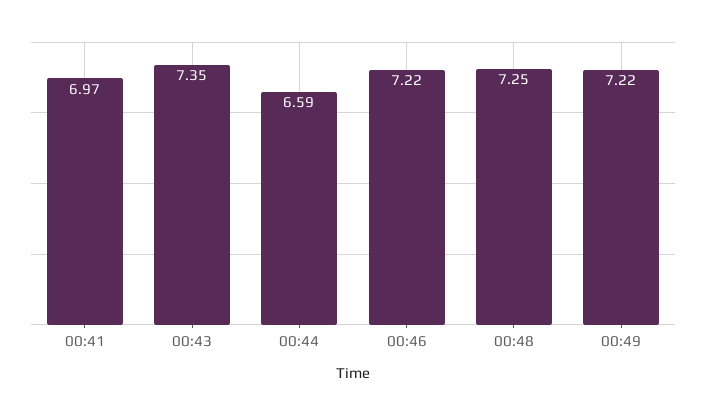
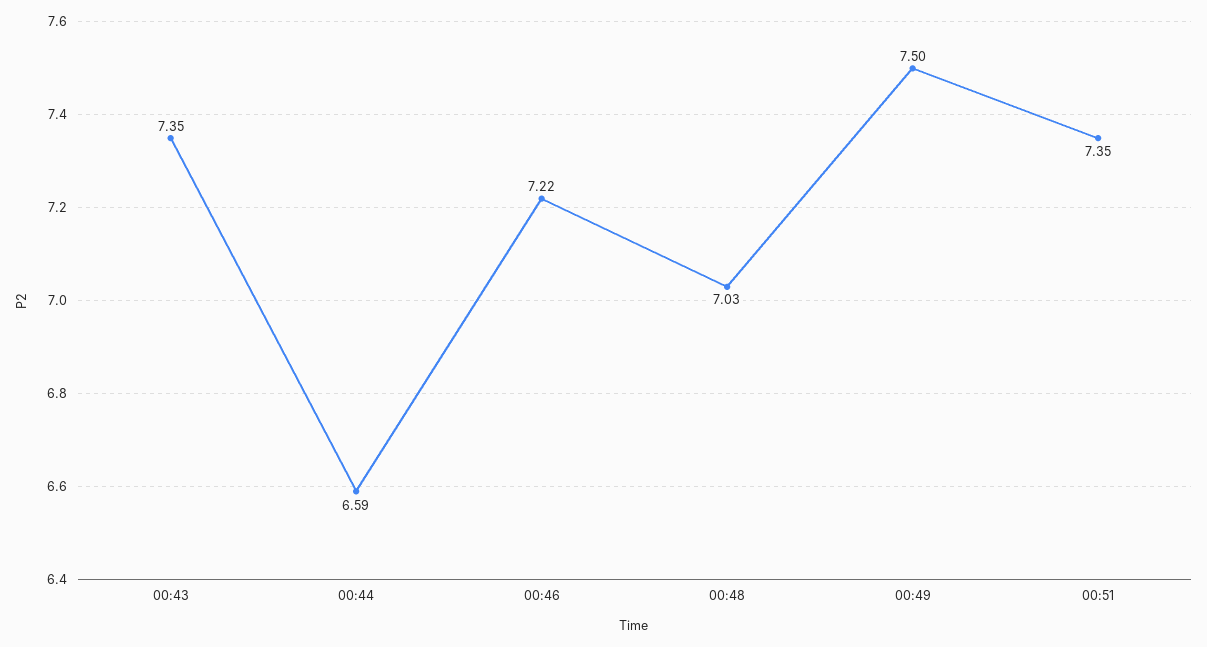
00:41: 6.97 -> none
00:48: 7.25 -> 7.03
00:49: 7.22 -> 7.5
00:51: none -> 7.35

